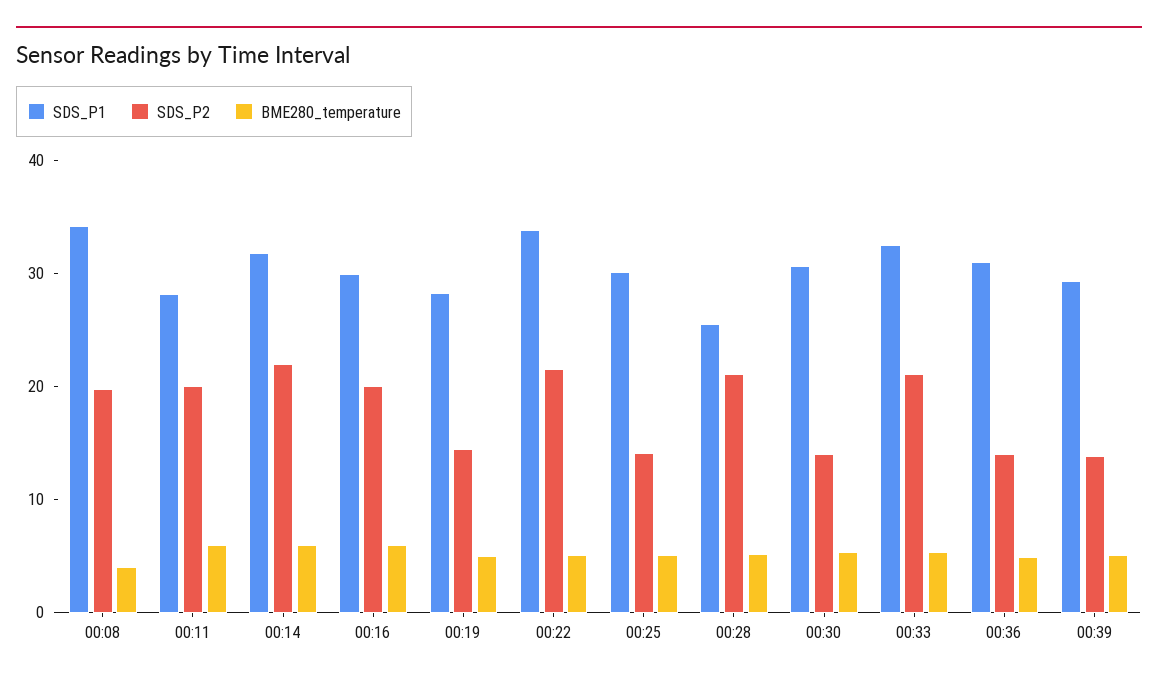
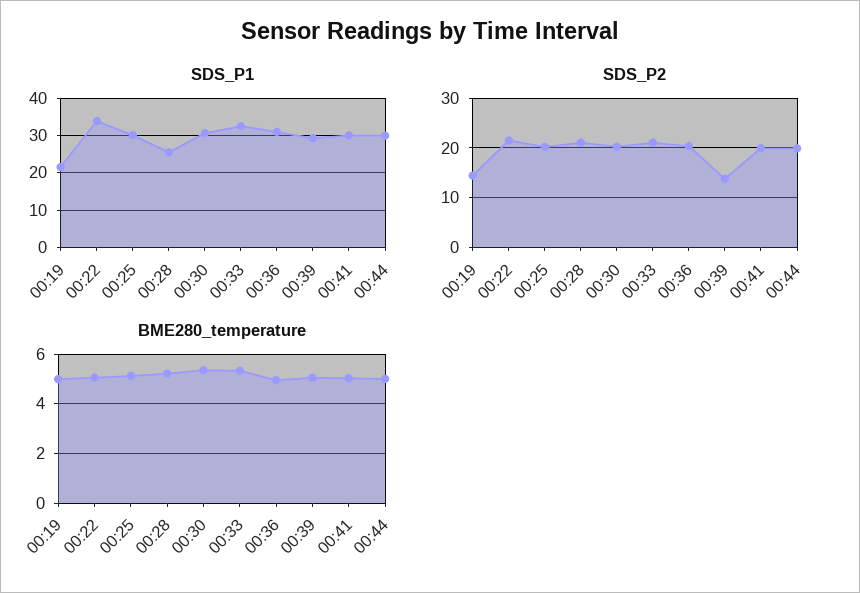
SDS_P1, 00:08: 34 -> none
SDS_P2, 00:08: 20 -> none
BME280_temperature, 00:08: 4 -> none
SDS_P1, 00:11: 28 -> none
SDS_P2, 00:11: 20 -> none
BME280_temperature, 00:11: 6 -> none
SDS_P1, 00:14: 32 -> none
SDS_P2, 00:14: 22 -> none
BME280_temperature, 00:14: 6 -> none
SDS_P1, 00:16: 30 -> none
SDS_P2, 00:16: 20 -> none
BME280_temperature, 00:16: 6 -> none
SDS_P1, 00:19: 28 -> 22
SDS_P2, 00:25: 14 -> 20
SDS_P2, 00:30: 14 -> 20
SDS_P2, 00:36: 14 -> 20
SDS_P1, 00:41: none -> 30
SDS_P1, 00:44: none -> 30
SDS_P2, 00:41: none -> 20
SDS_P2, 00:44: none -> 20
BME280_temperature, 00:41: none -> 5
BME280_temperature, 00:44: none -> 5

